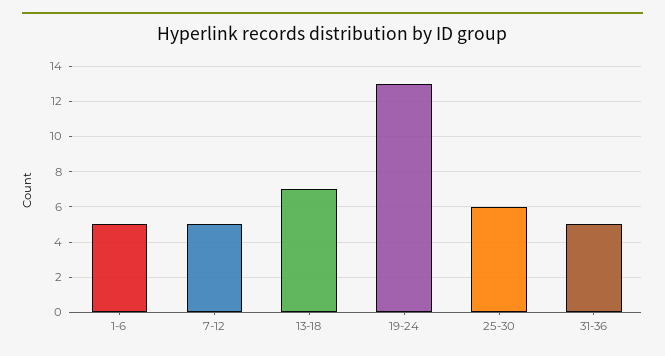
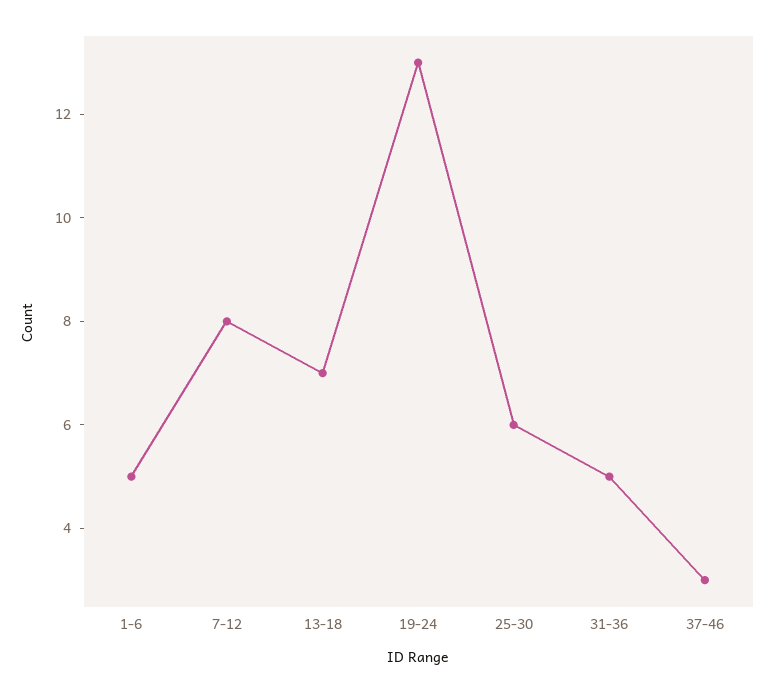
7-12: 5 -> 8
37-46: none -> 3

